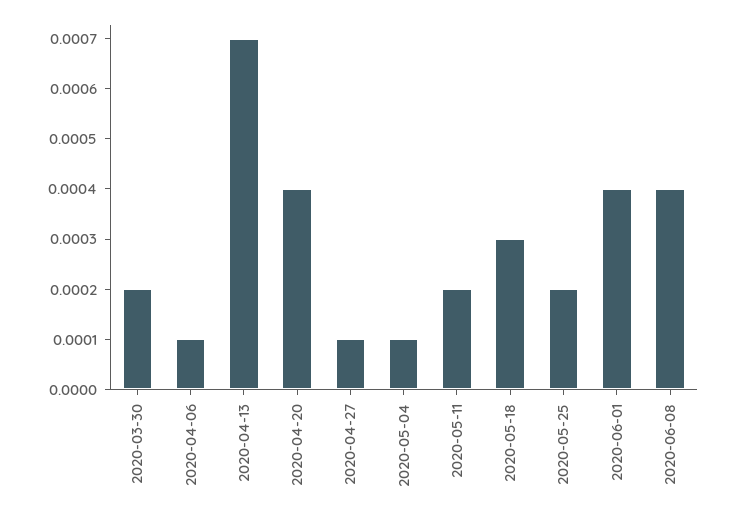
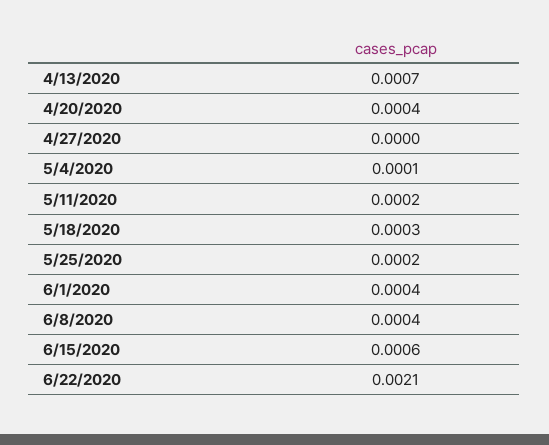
2020-03-30: 0.0002 -> none
2020-04-06: 0.0001 -> none
2020-04-27: 0.0001 -> 0
6/15/2020: none -> 0.0006
6/22/2020: none -> 0.0021

